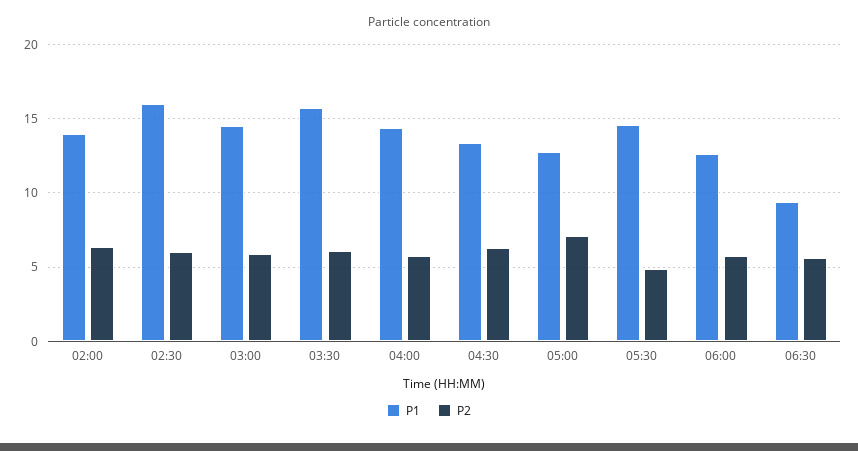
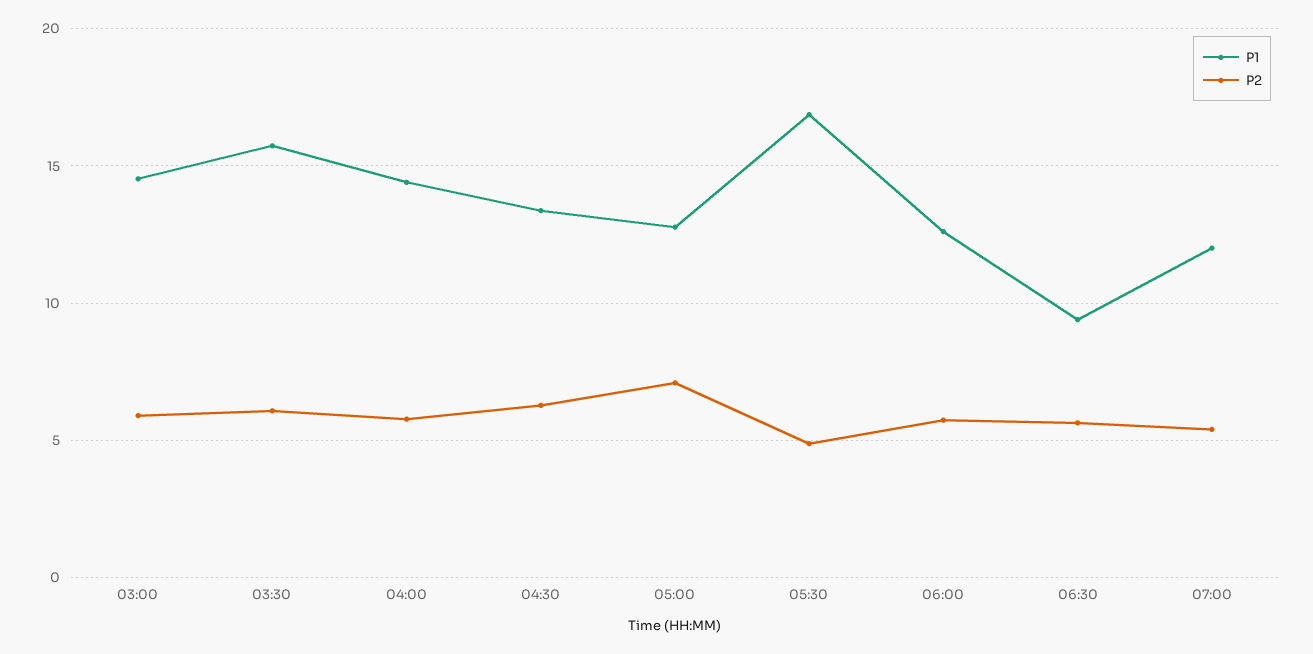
P1, 02:00: 14 -> none
P2, 02:00: 6.5 -> none
P1, 02:30: 16 -> none
P2, 02:30: 6 -> none
P1, 05:30: 14.5 -> 17
P1, 07:00: none -> 12
P2, 07:00: none -> 5.5

